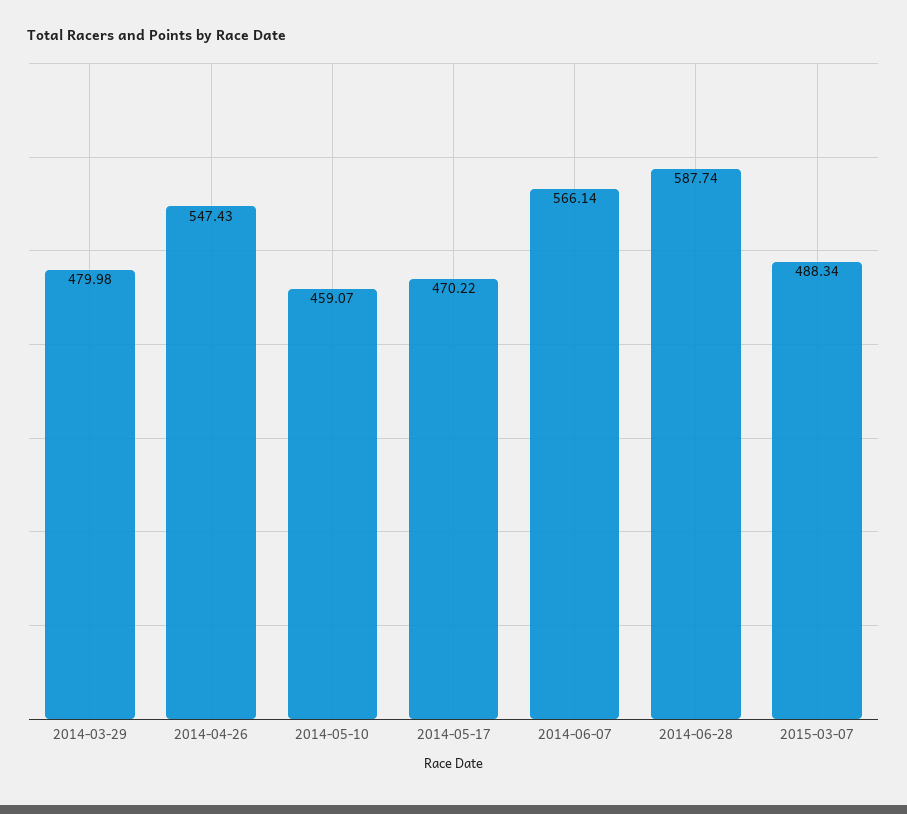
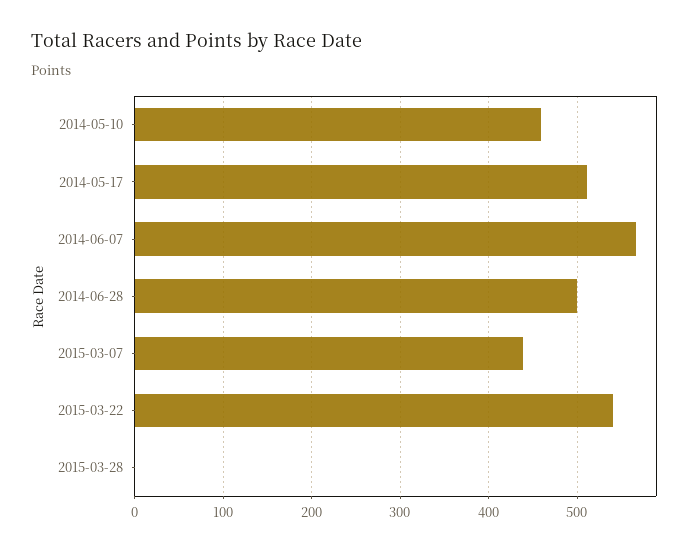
2014-03-29: 479.98 -> none
2014-04-26: 547.43 -> none
2014-05-17: 470.22 -> 510
2014-06-28: 587.74 -> 500
2015-03-07: 488.34 -> 440
2015-03-22: none -> 540
2015-03-28: none -> 0

